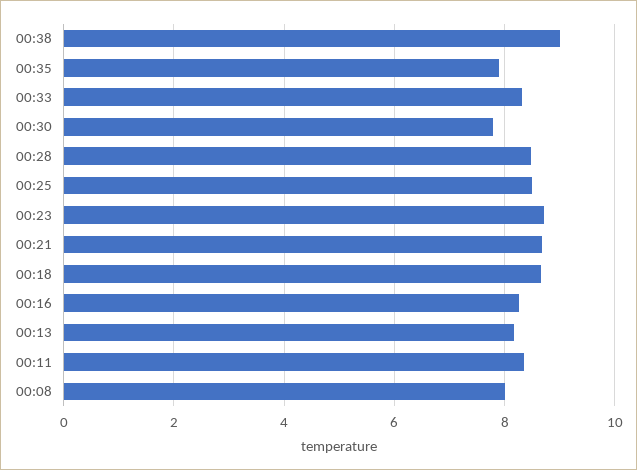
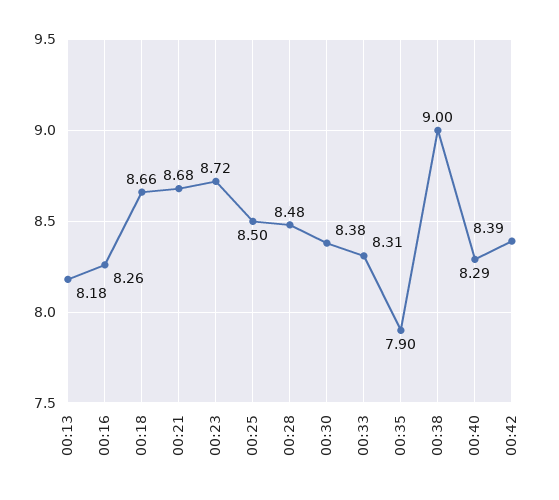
00:30: 7.8 -> 8.38
00:11: 8.4 -> none
00:08: 8 -> none
00:40: none -> 8.29
00:42: none -> 8.39

